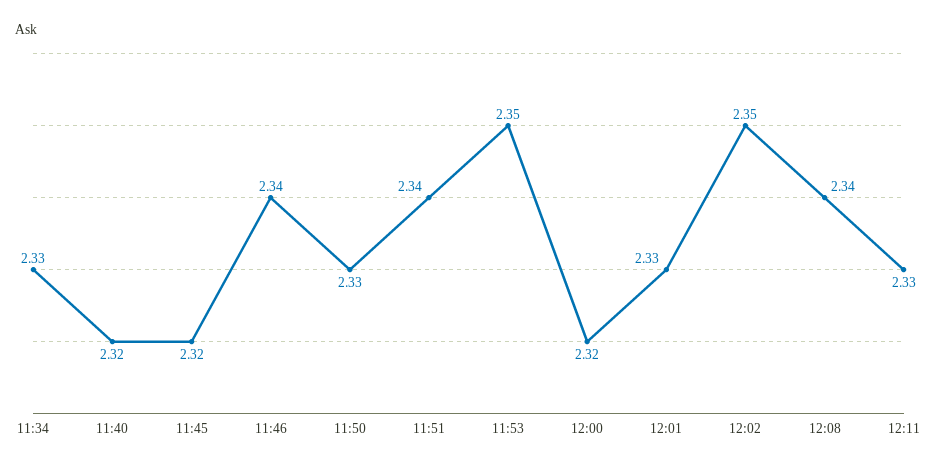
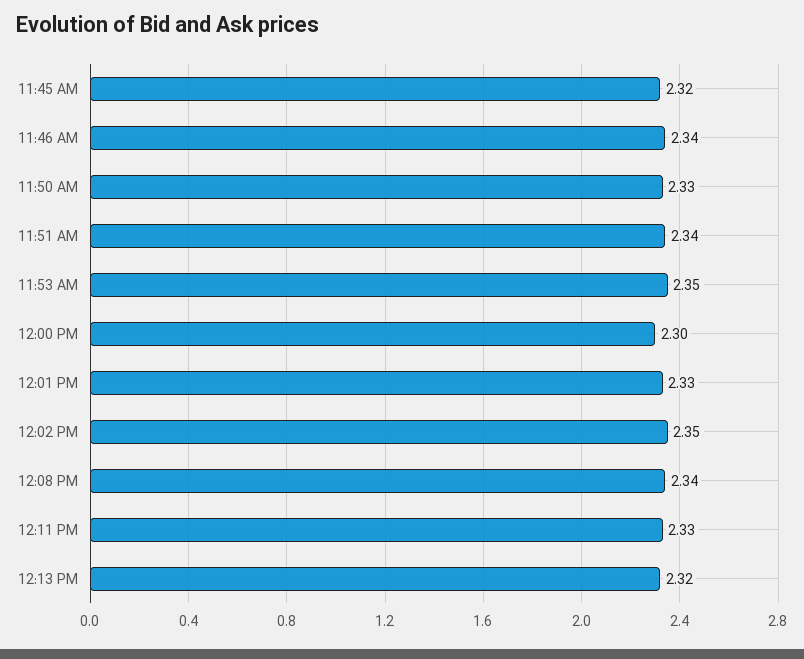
11:34: 2.33 -> none
11:40: 2.32 -> none
12:00: 2.32 -> 2.3
12:13 PM: none -> 2.32

